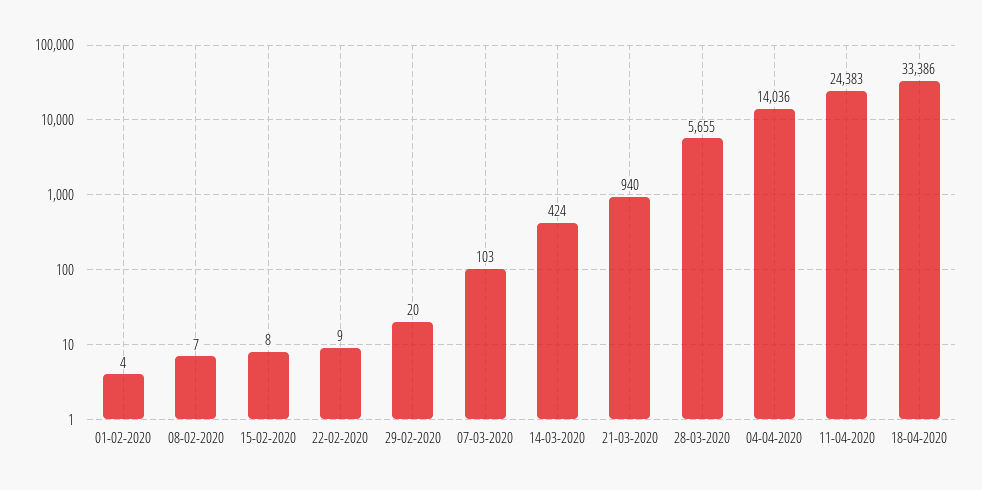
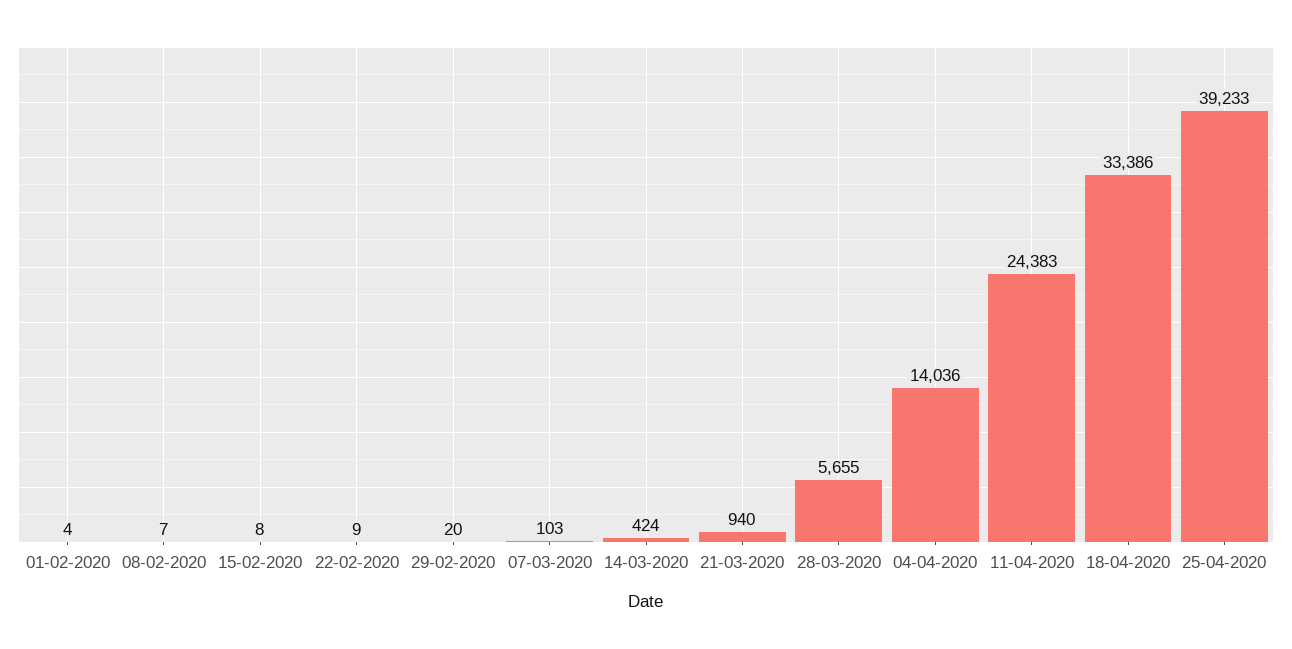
25-04-2020: none -> 39233

